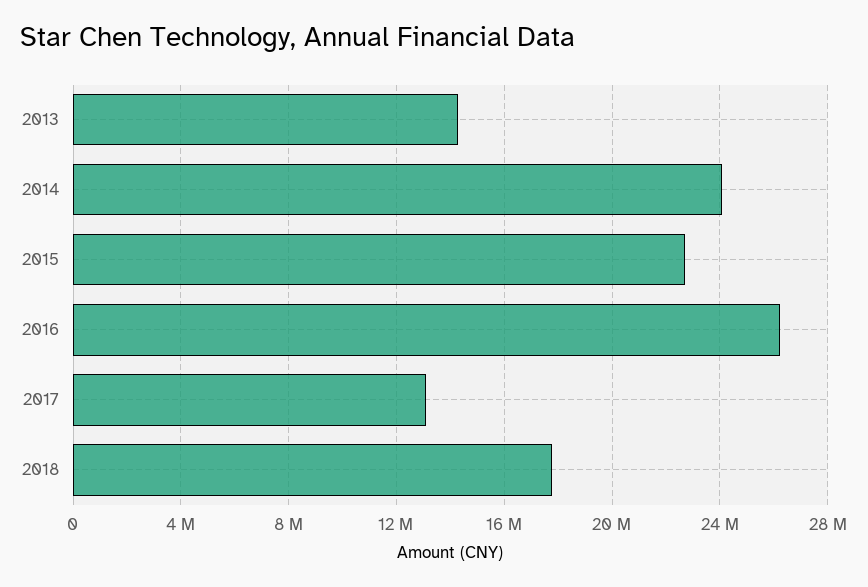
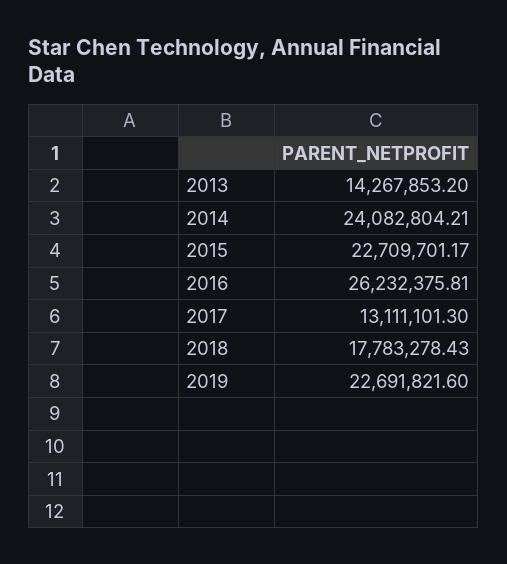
2019: none -> 22691821.6

